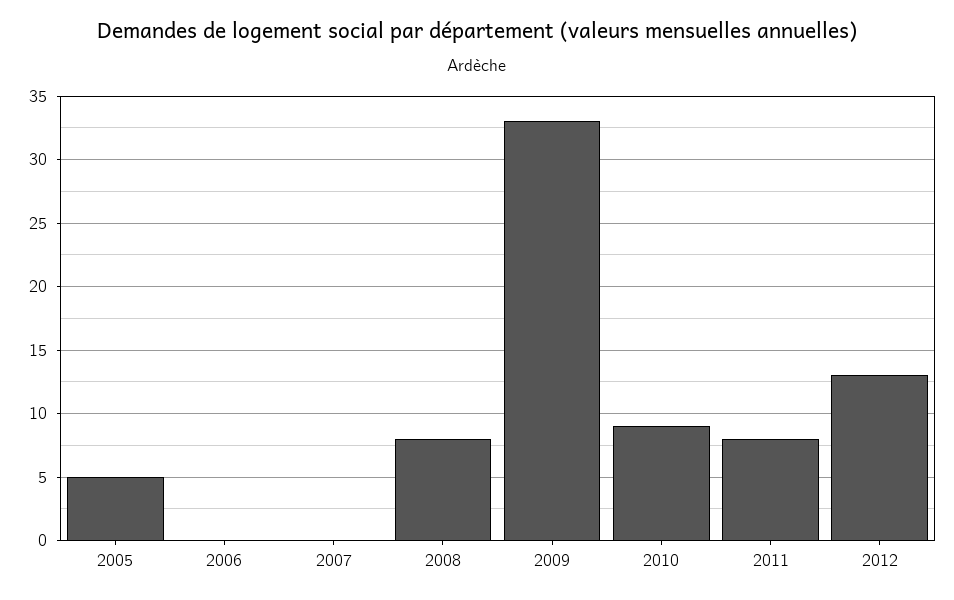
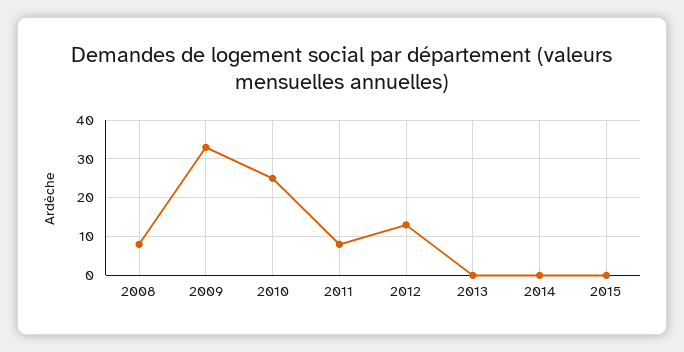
2005: 5 -> none
2006: 0 -> none
2007: 0 -> none
2010: 9 -> 25
2013: none -> 0
2014: none -> 0
2015: none -> 0

